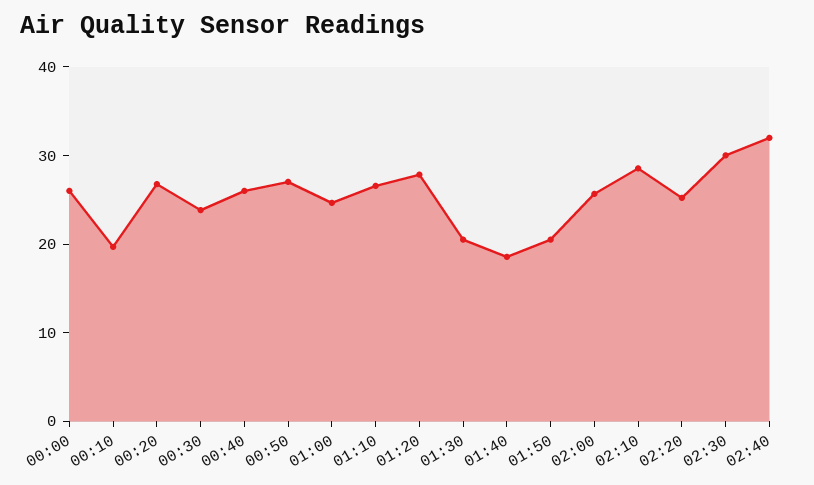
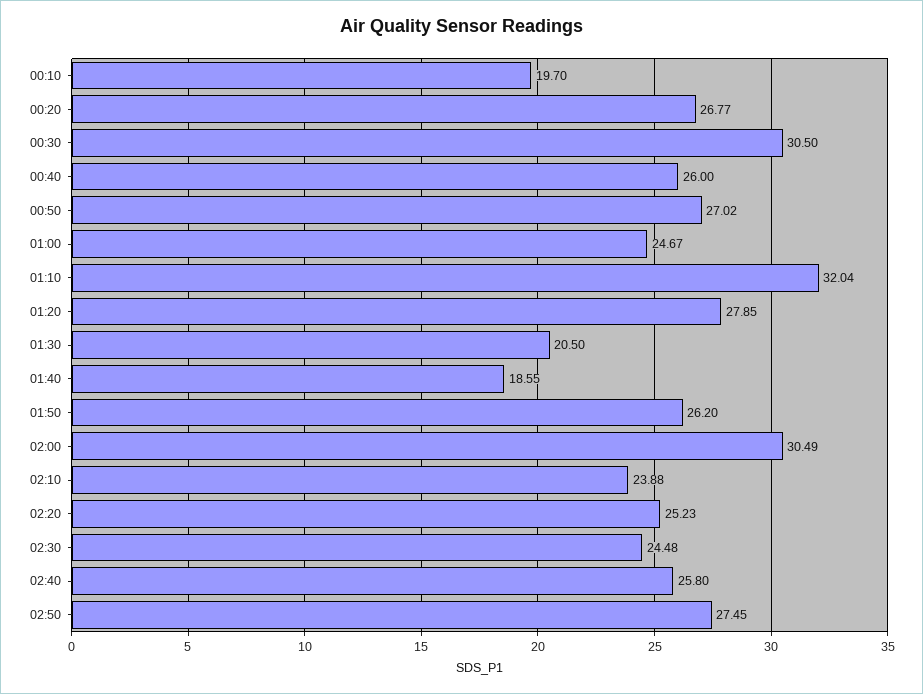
00:00: 26 -> none
00:30: 24 -> 30.5
01:10: 26 -> 32.04
01:50: 20 -> 26.2
02:00: 26 -> 30.49
02:10: 28 -> 23.88
02:30: 30 -> 24.48
02:40: 32 -> 25.8
02:50: none -> 27.45

